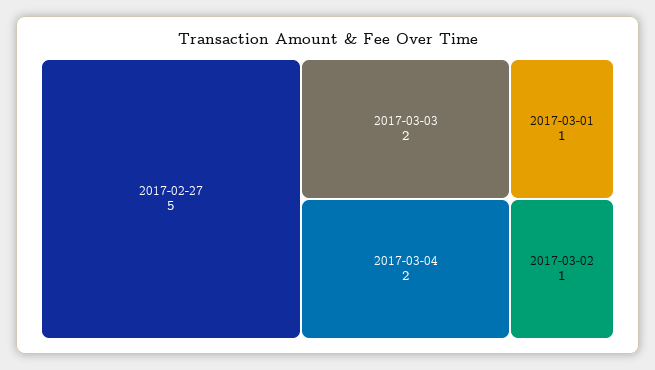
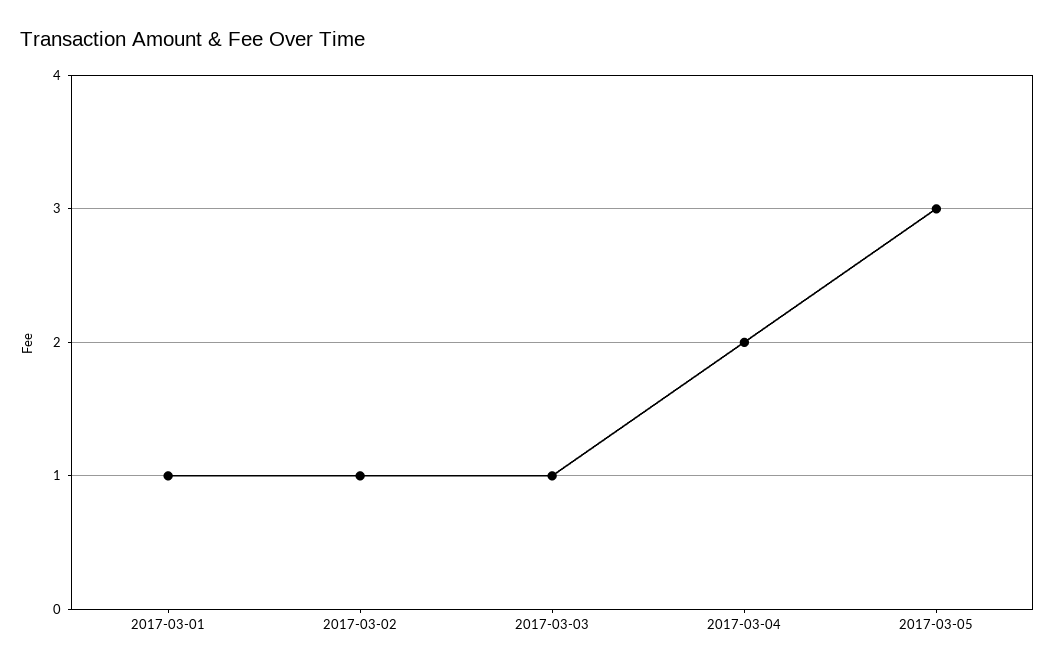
2017-02-27: 5 -> none
2017-03-03: 2 -> 1
2017-03-05: none -> 3

